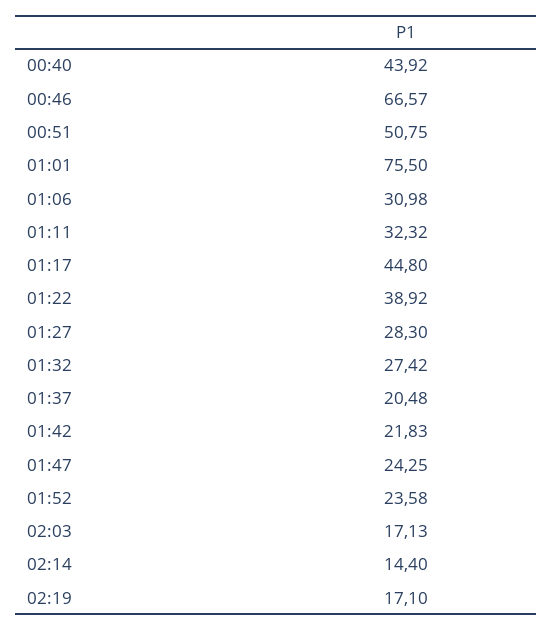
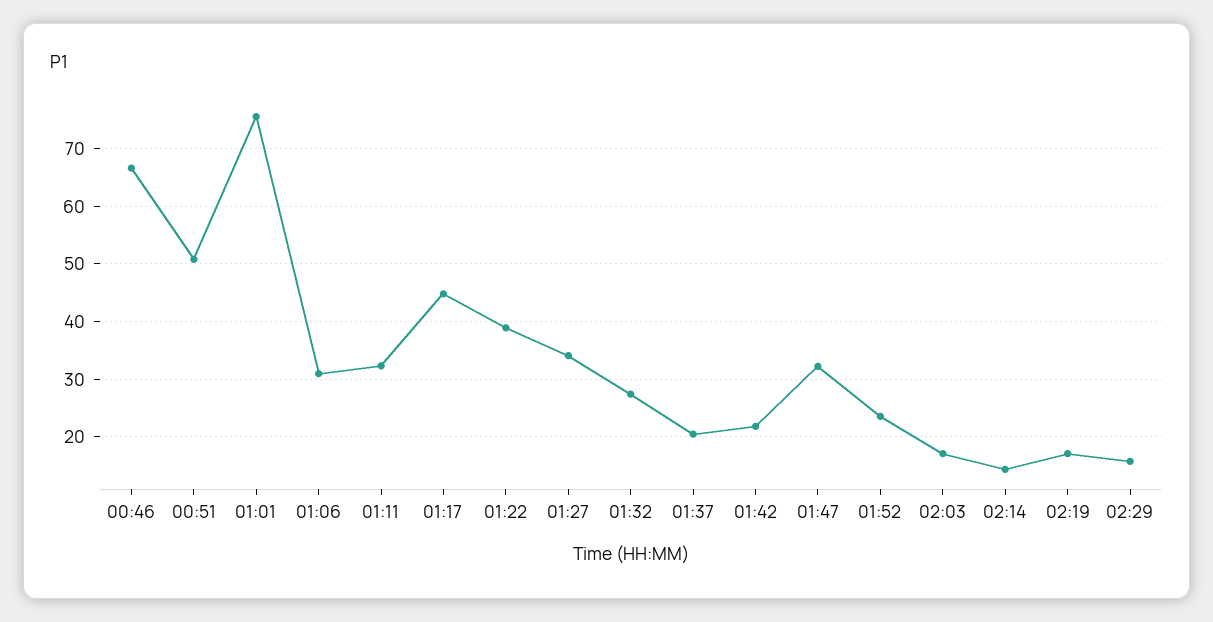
00:40: 43.92 -> none
01:27: 28.3 -> 34
01:47: 24.25 -> 32
02:29: none -> 16

